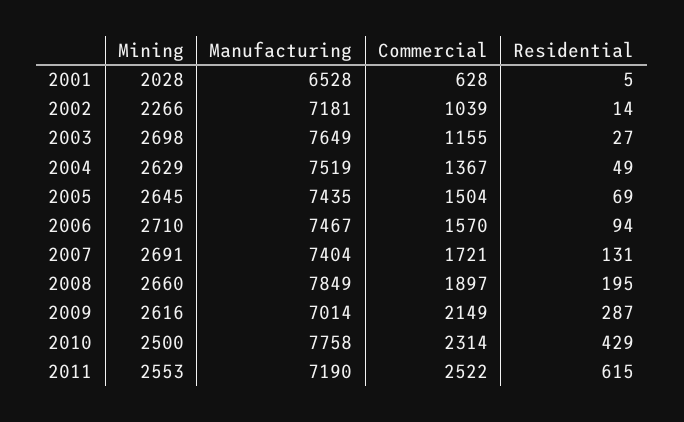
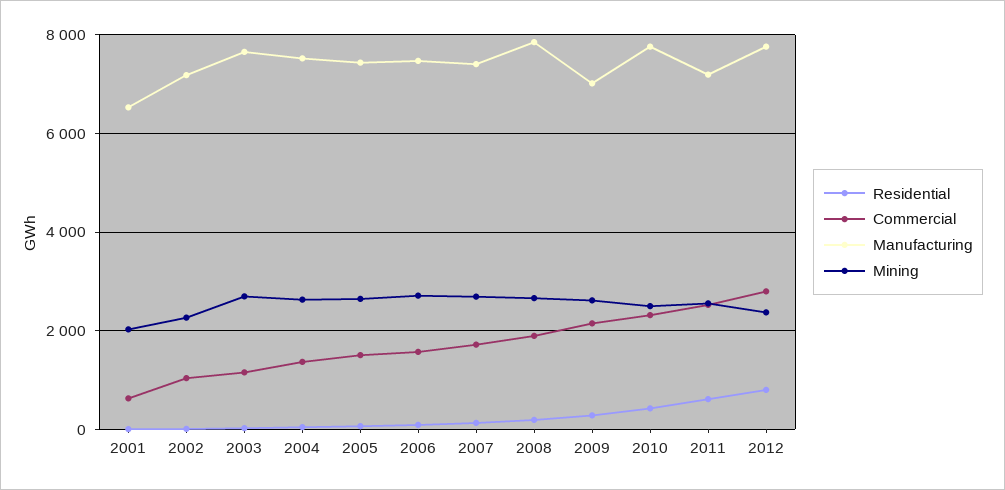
Residential, 2012: none -> 800
Commercial, 2012: none -> 2800
Manufacturing, 2012: none -> 7800
Mining, 2012: none -> 2400

